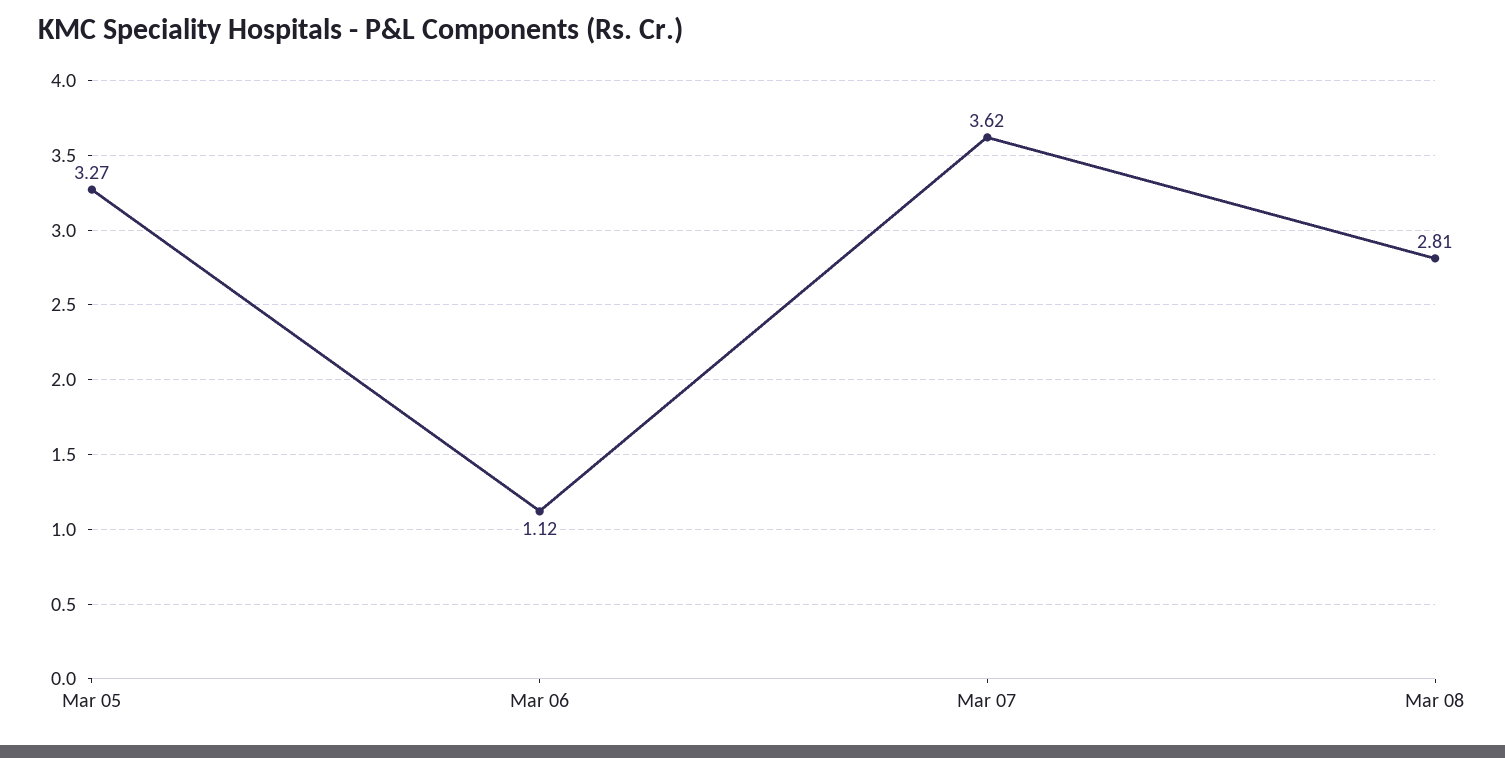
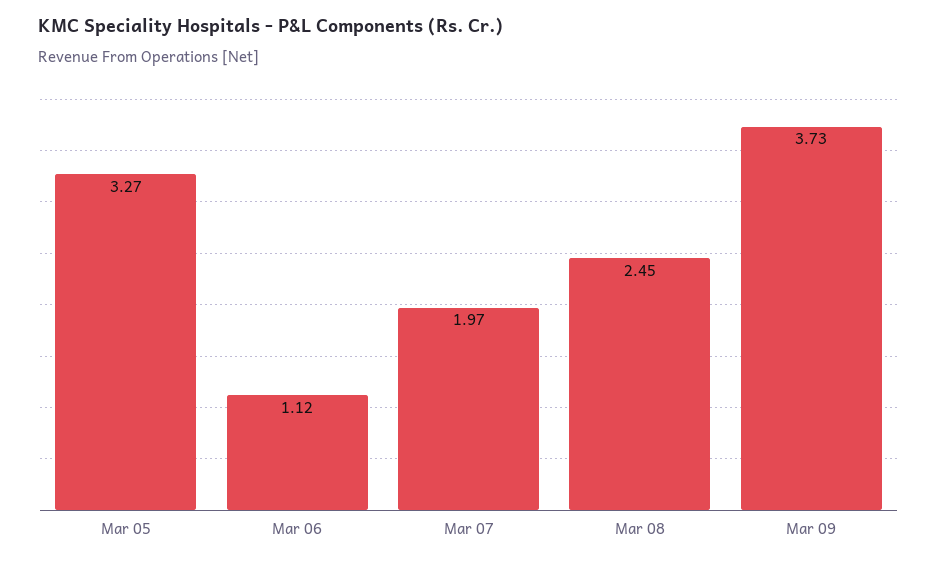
Mar 07: 3.62 -> 1.97
Mar 08: 2.81 -> 2.45
Mar 09: none -> 3.73

